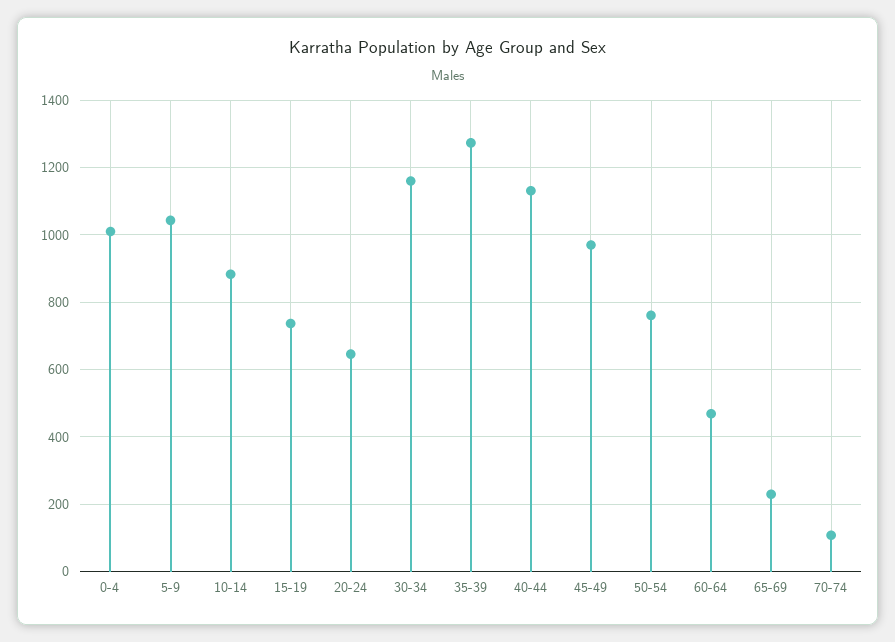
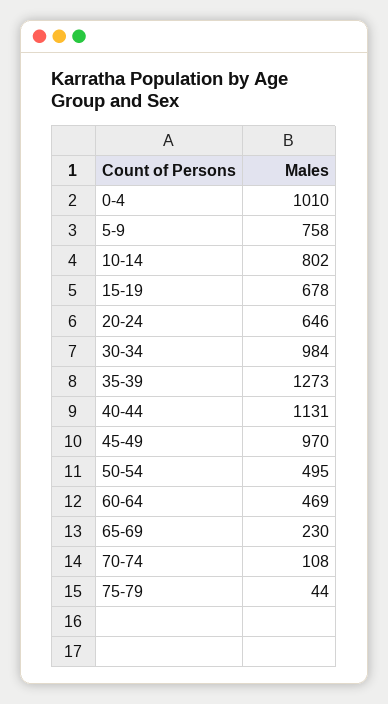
5-9: 1040 -> 758
10-14: 880 -> 802
15-19: 740 -> 678
30-34: 1160 -> 984
50-54: 760 -> 495
75-79: none -> 44

